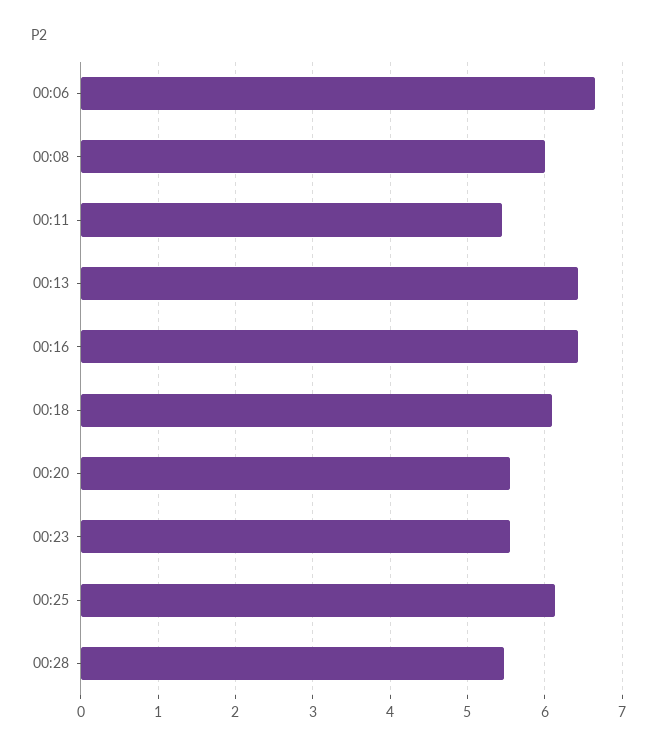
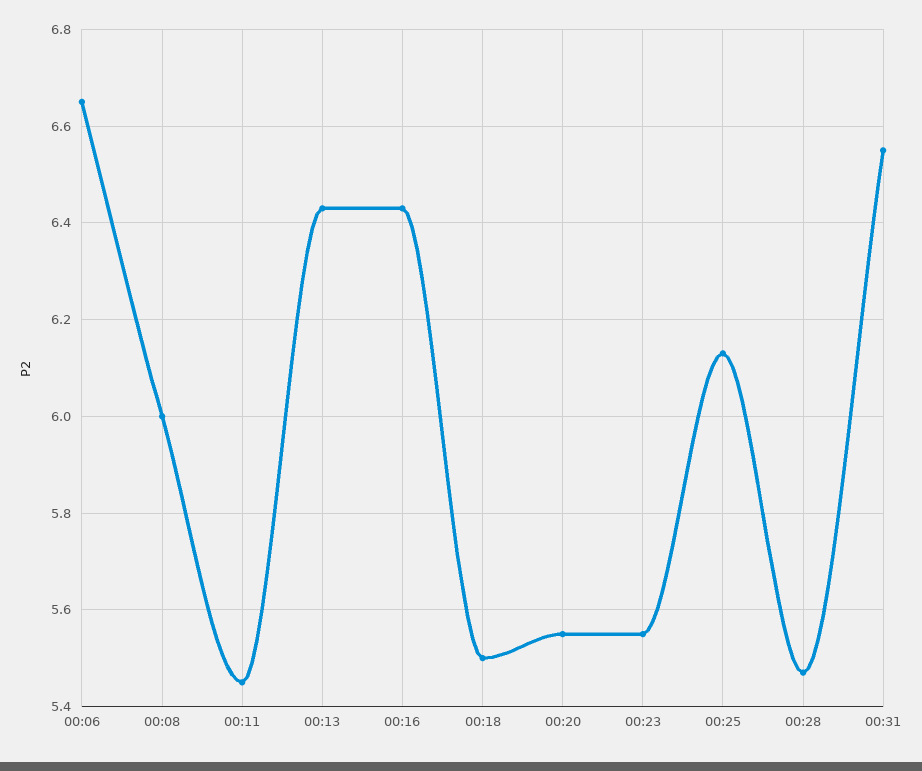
00:18: 6.1 -> 5.5
00:31: none -> 6.55

